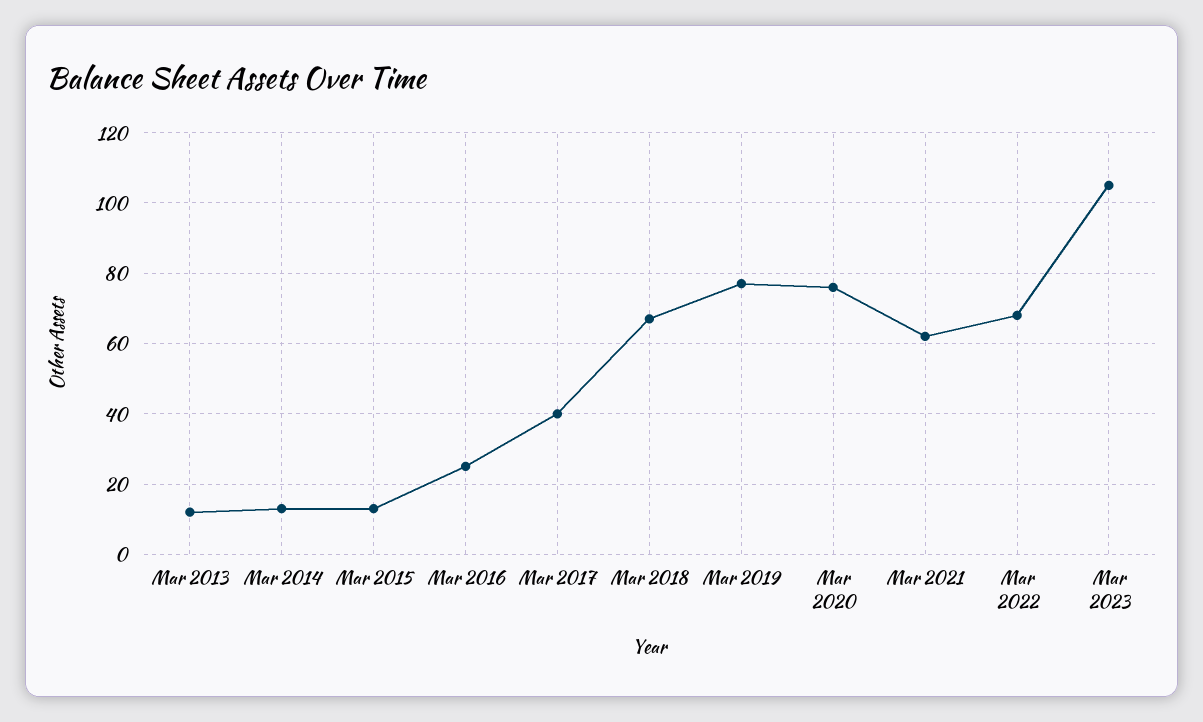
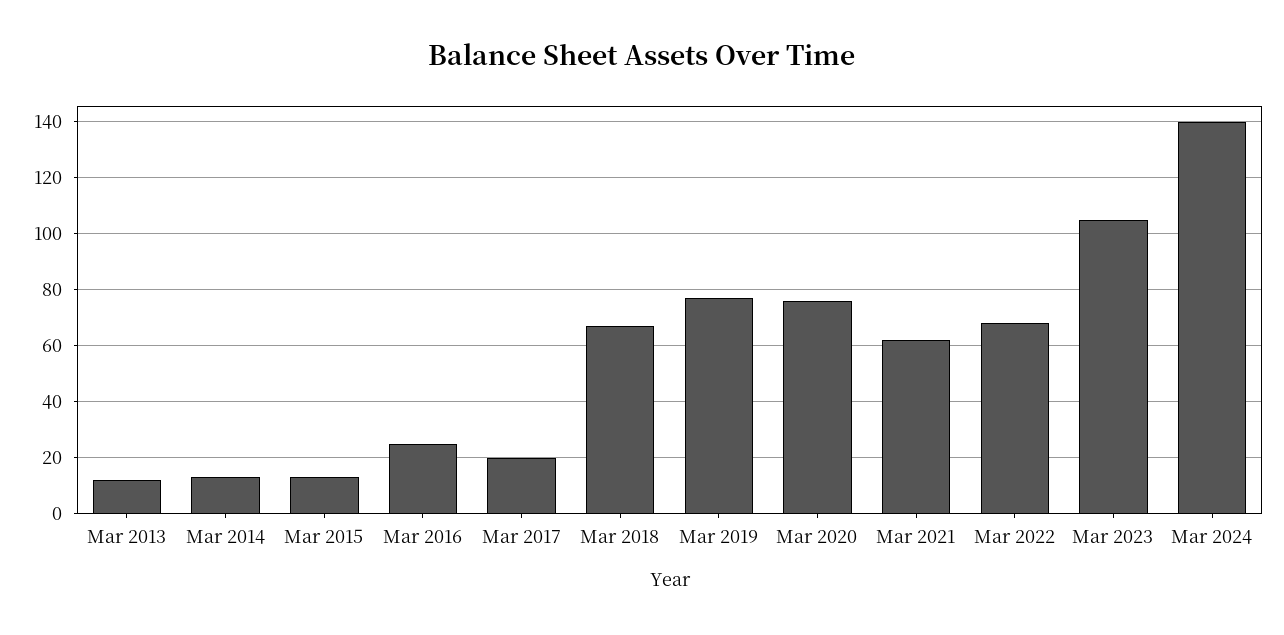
Mar 2017: 40 -> 20
Mar 2024: none -> 140

